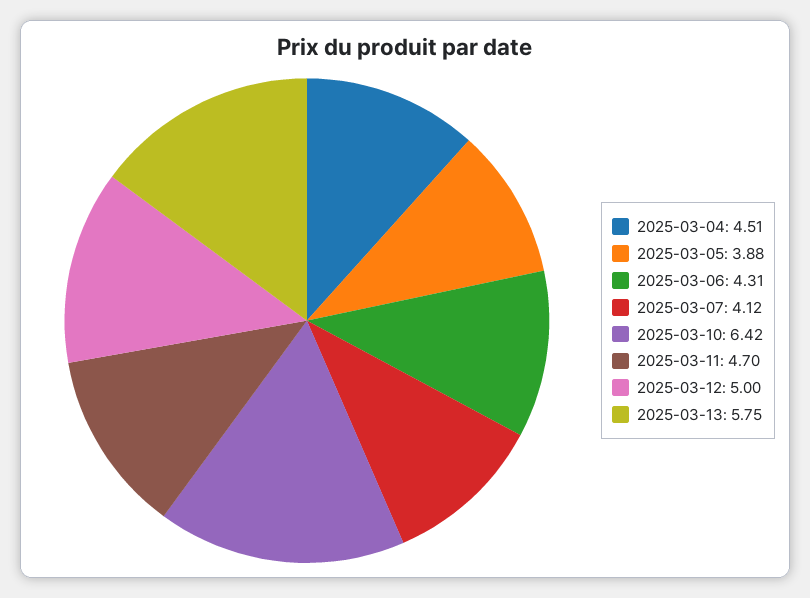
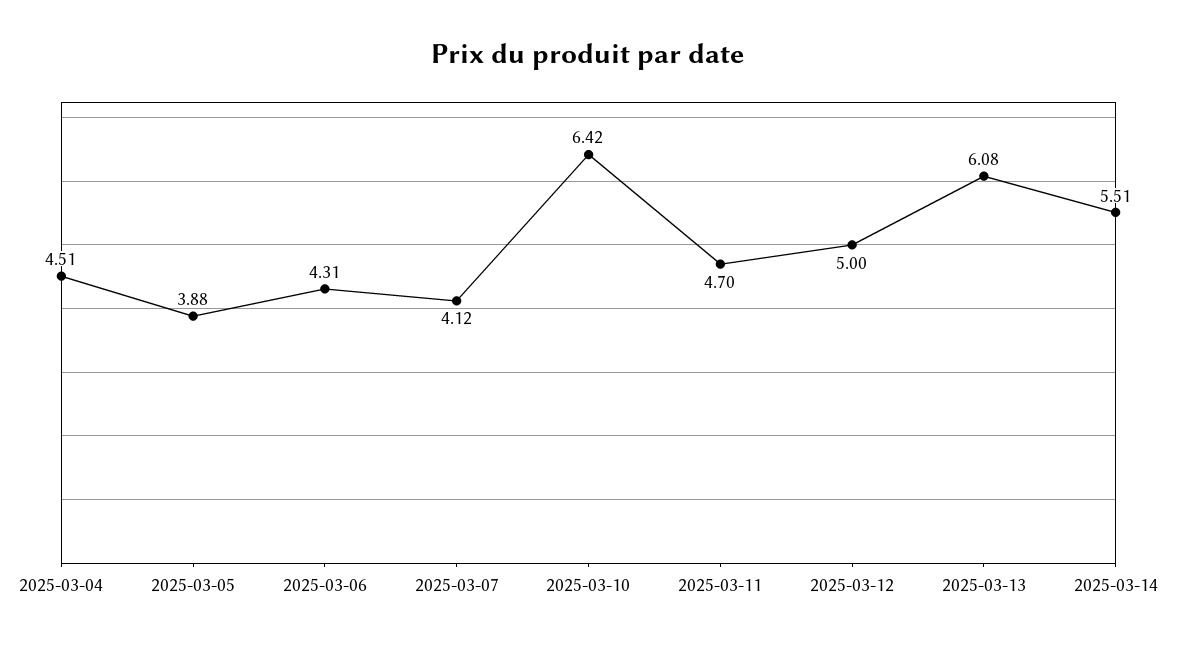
2025-03-13: 5.75 -> 6.08
2025-03-14: none -> 5.51

